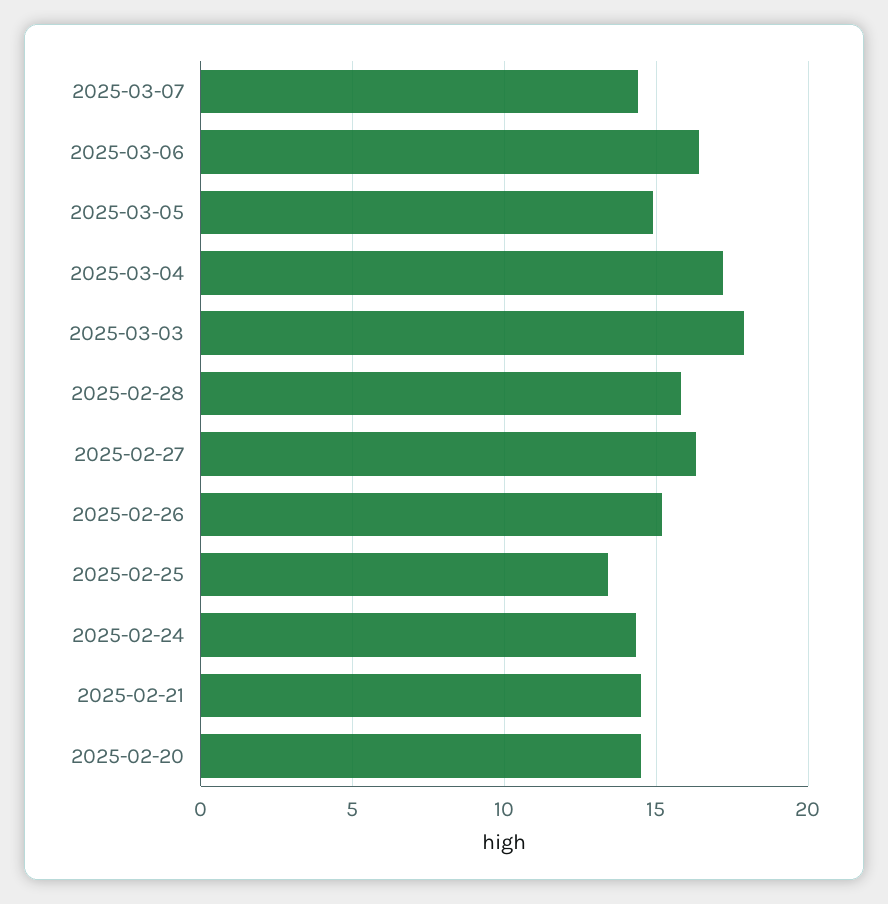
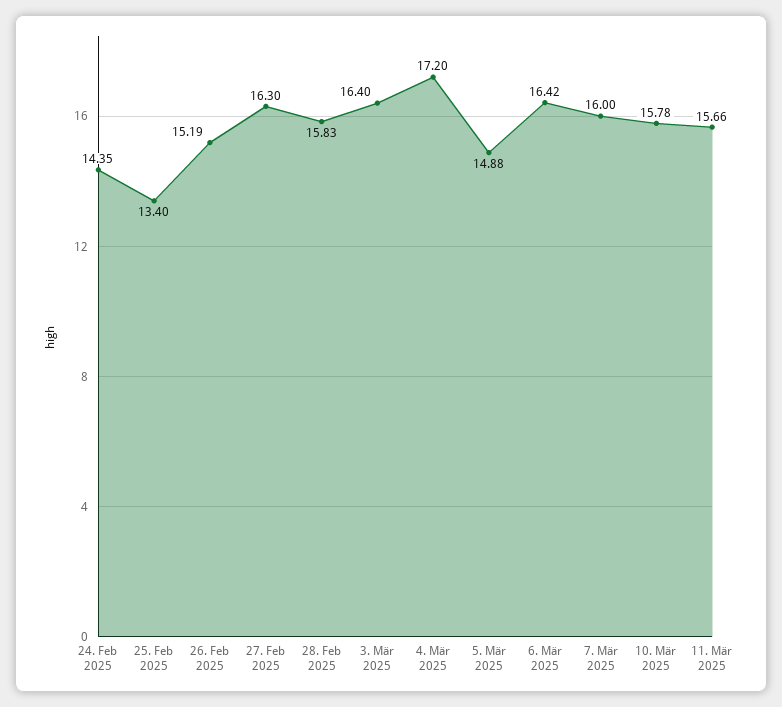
2025-03-07: 14.5 -> 16
2025-03-03: 18 -> 16.4
2025-02-21: 14.5 -> none
2025-02-20: 14.5 -> none
10. Mär 2025: none -> 15.78
11. Mär 2025: none -> 15.66

